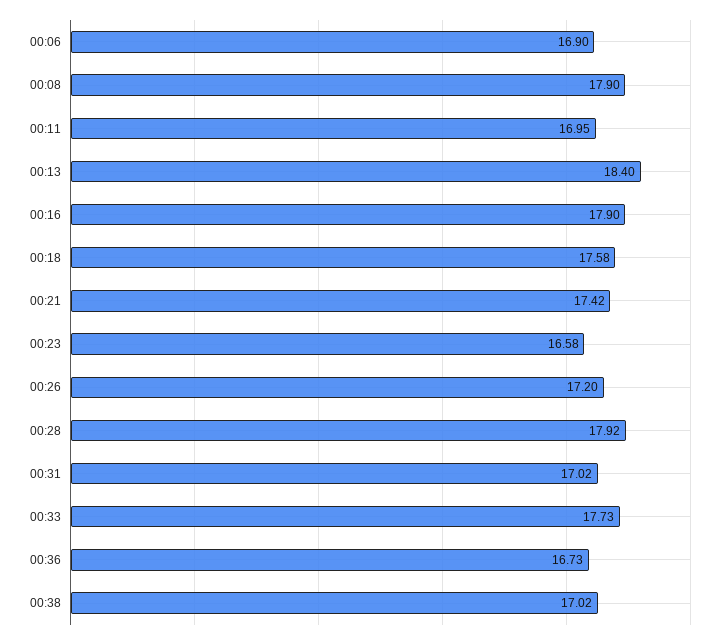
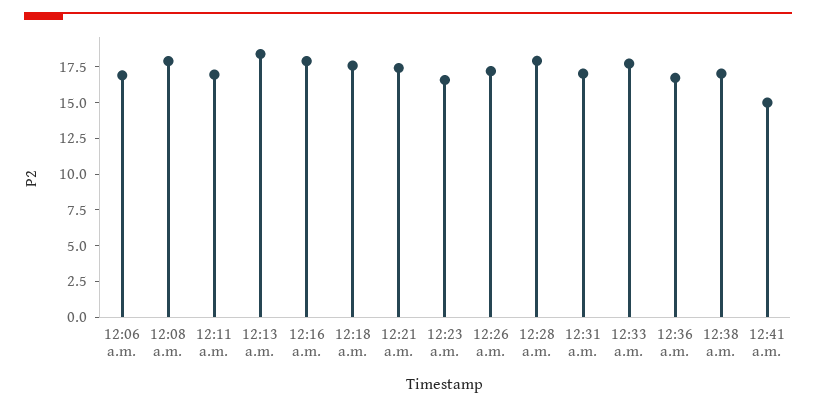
12:41 a.m.: none -> 15

